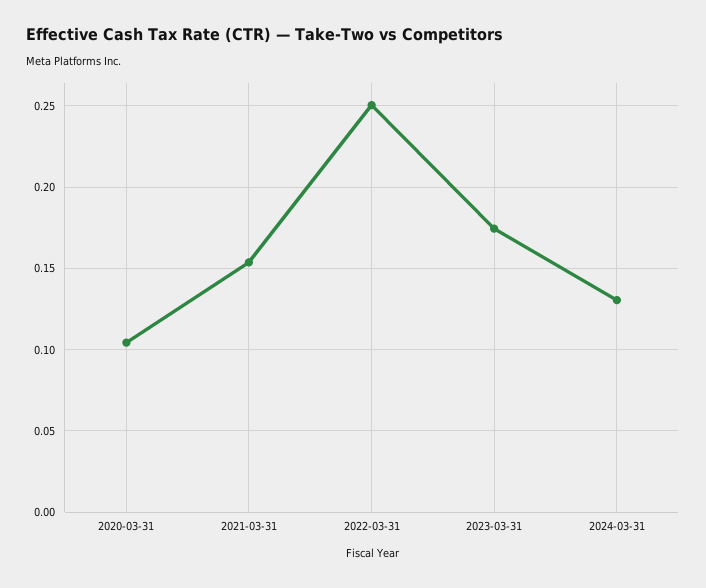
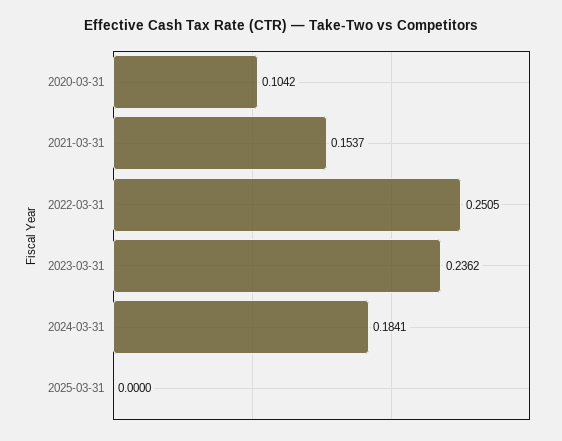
2023-03-31: 0.175 -> 0.2362
2024-03-31: 0.13 -> 0.1841
2025-03-31: none -> 0

